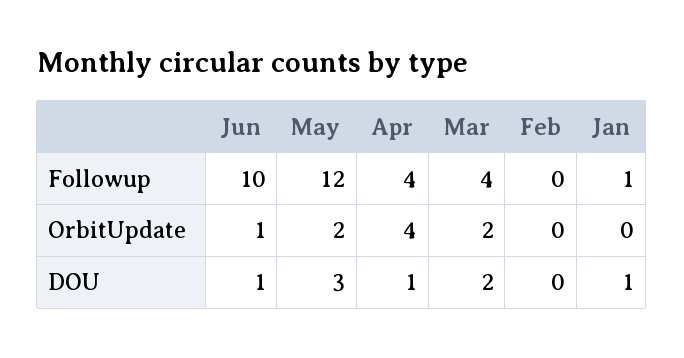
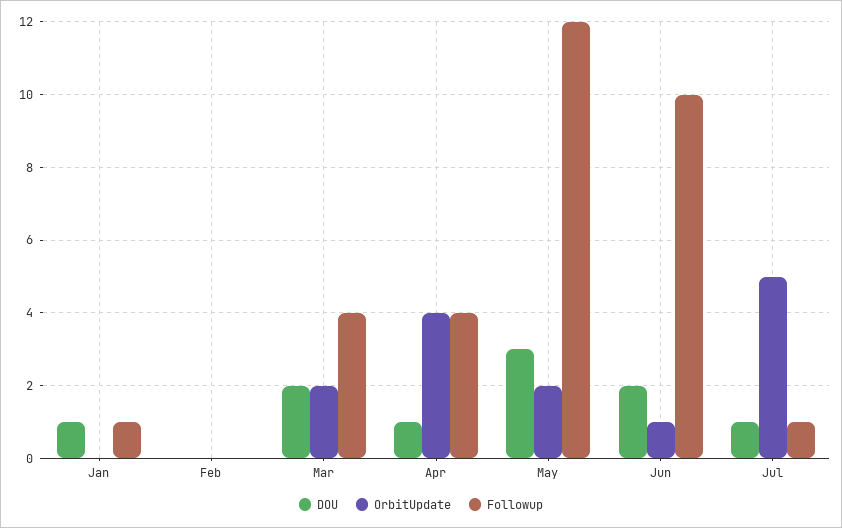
DOU, Jun: 1 -> 2
DOU, Jul: none -> 1
OrbitUpdate, Jul: none -> 5
Followup, Jul: none -> 1

